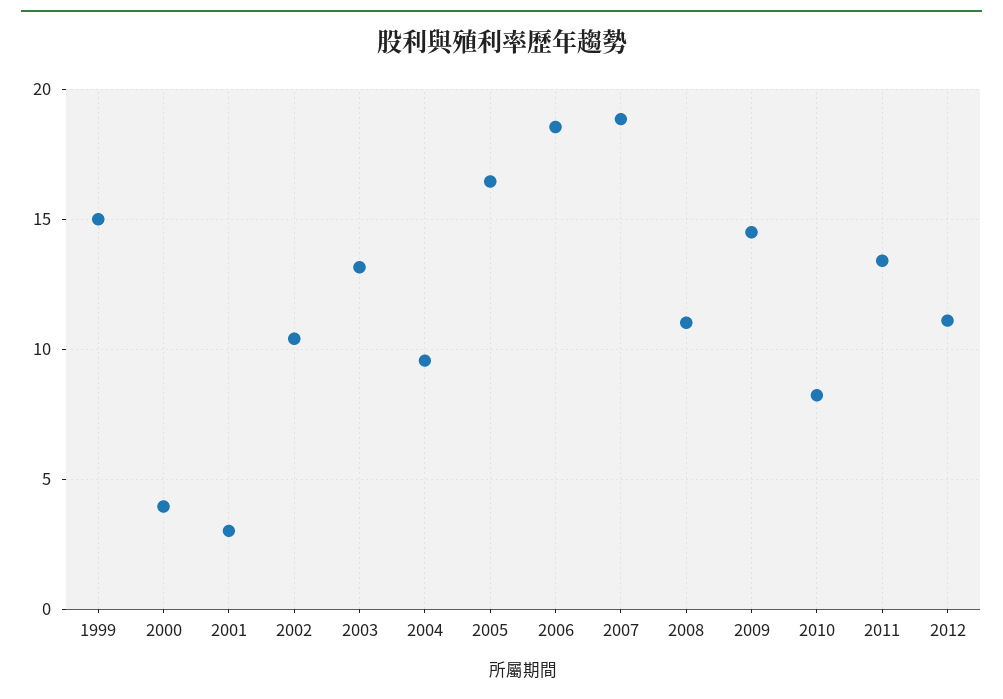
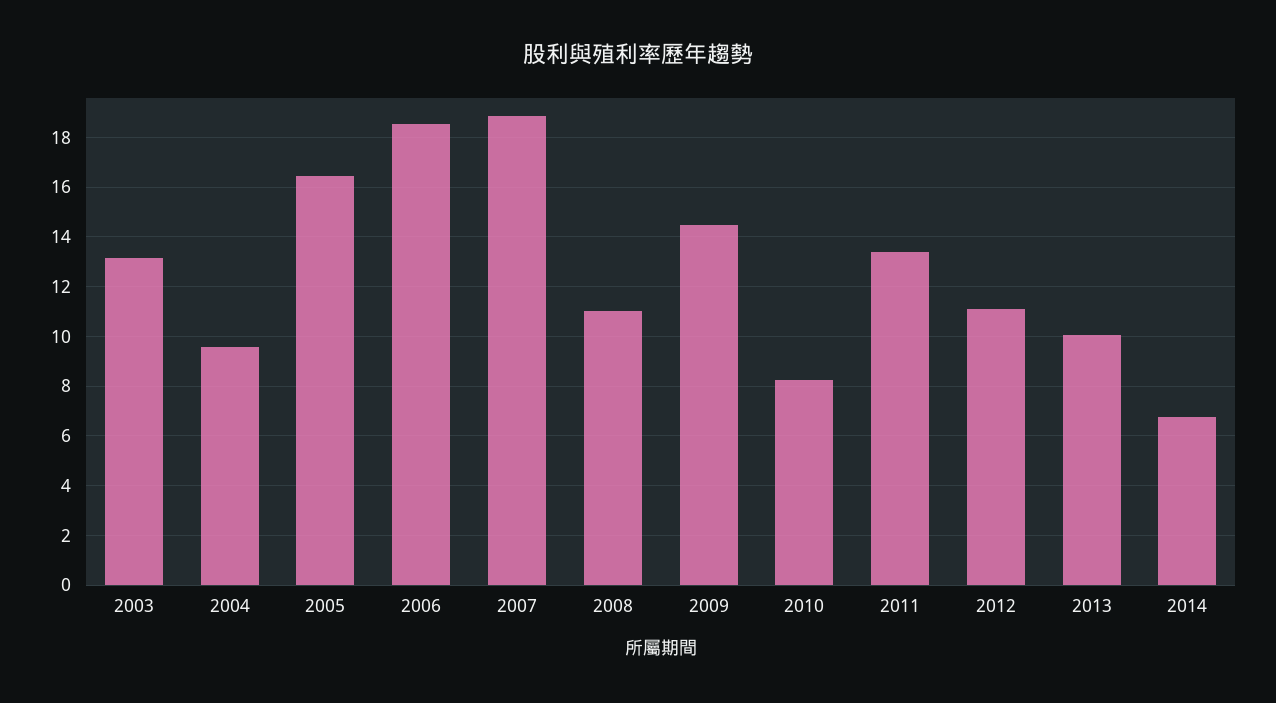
1999: 15 -> none
2000: 4 -> none
2001: 3 -> none
2002: 10.5 -> none
2013: none -> 10
2014: none -> 6.75

